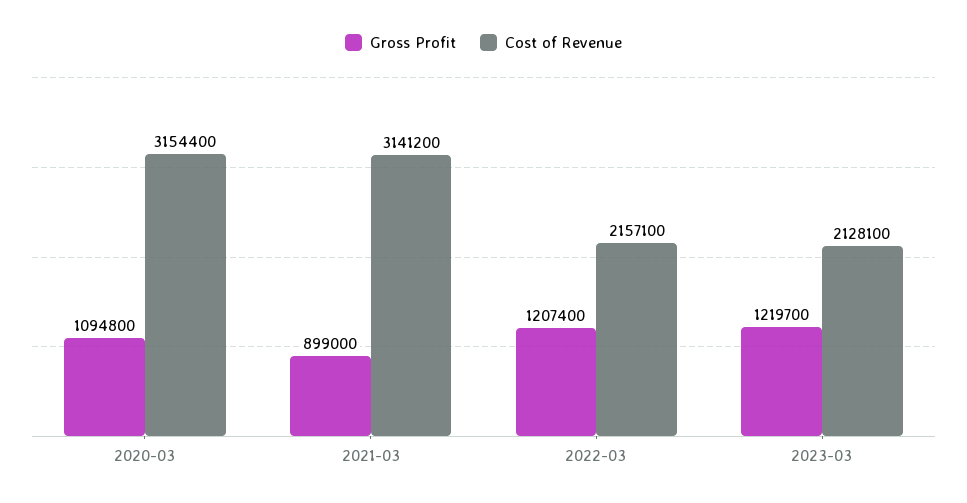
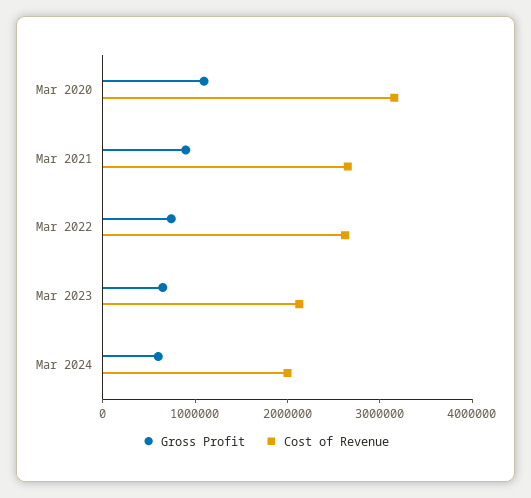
Cost of Revenue, 2021-03: 3141200 -> 2600000
Gross Profit, 2022-03: 1207400 -> 800000
Cost of Revenue, 2022-03: 2157100 -> 2600000
Gross Profit, 2023-03: 1219700 -> 600000
Gross Profit, Mar 2024: none -> 600000
Cost of Revenue, Mar 2024: none -> 2000000

